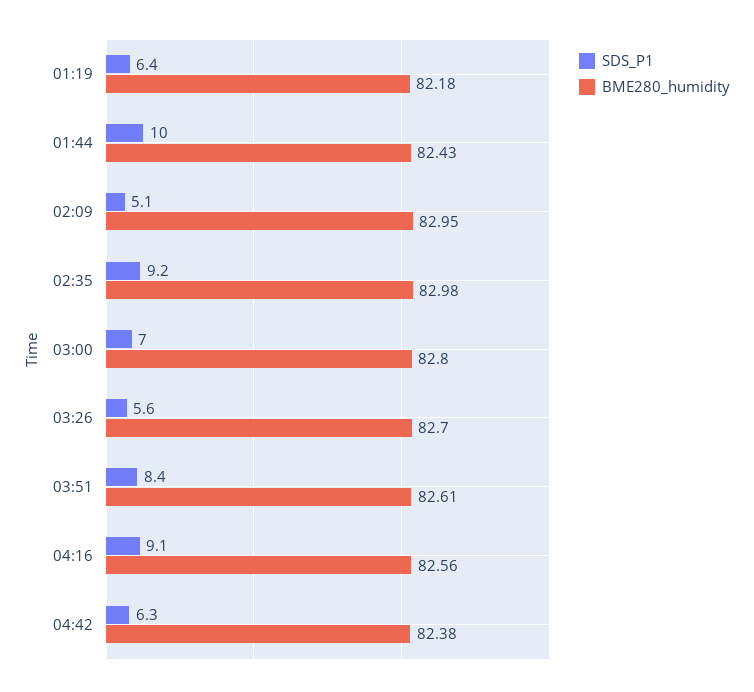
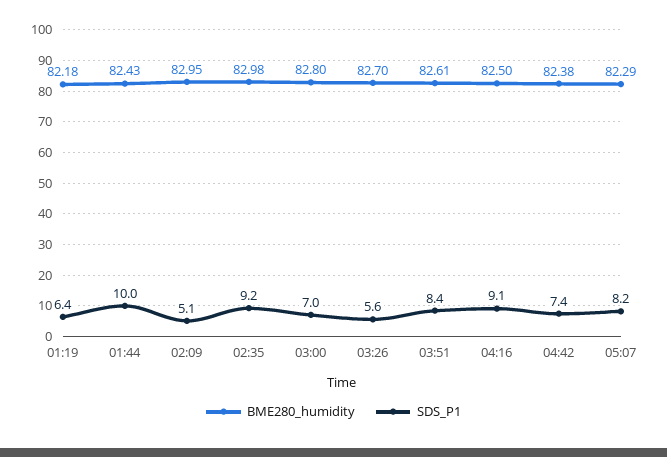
BME280_humidity, 04:16: 82.56 -> 82.5
SDS_P1, 04:42: 6.3 -> 7.4
BME280_humidity, 05:07: none -> 82.29
SDS_P1, 05:07: none -> 8.2

